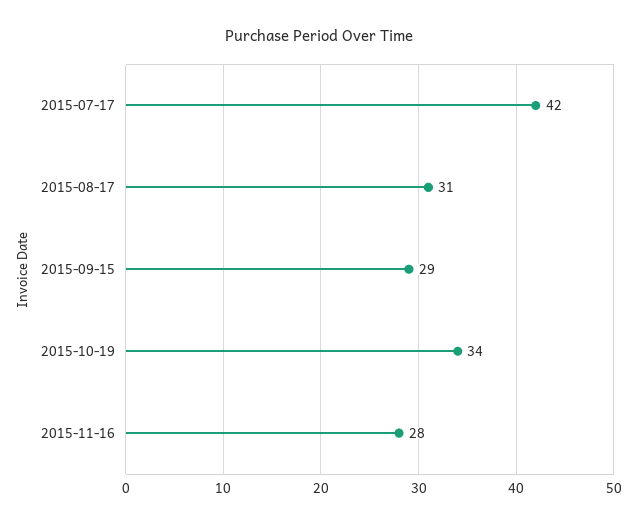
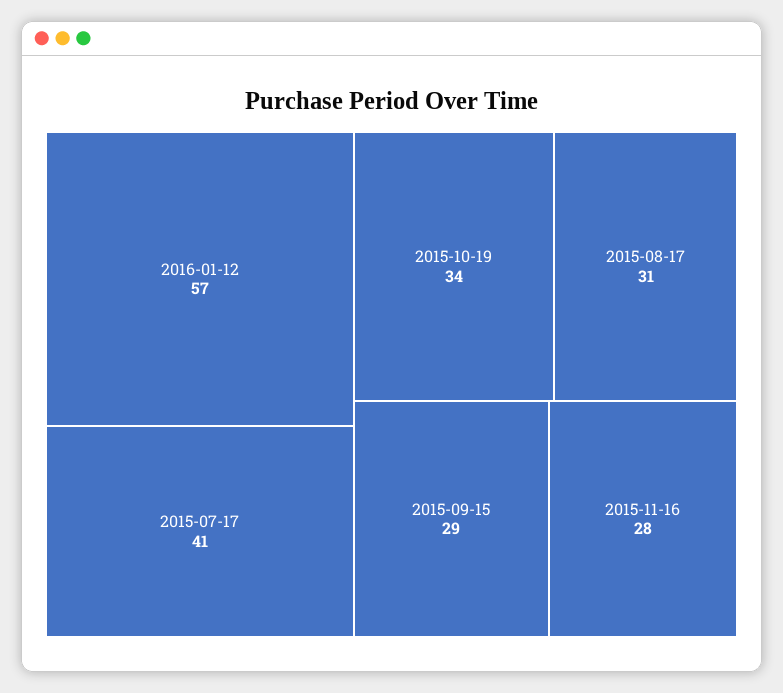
2015-07-17: 42 -> 41
2016-01-12: none -> 57

